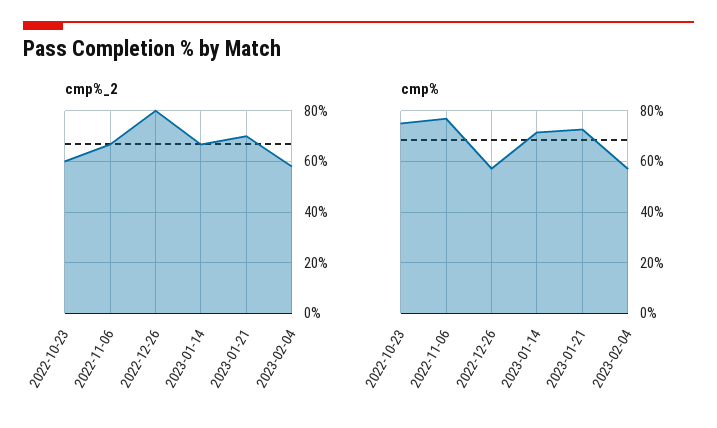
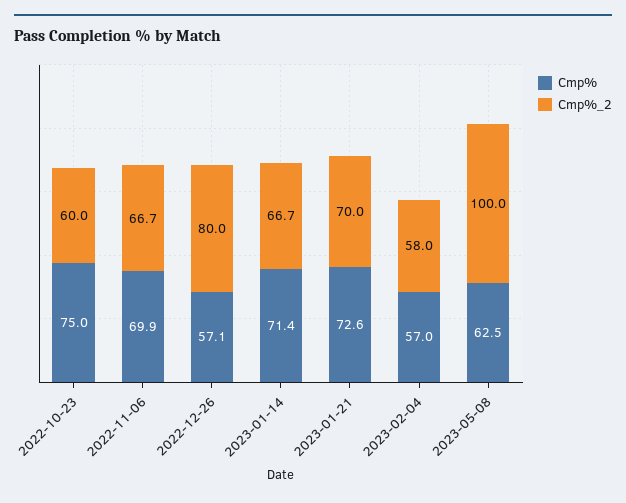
cmp%, 2022-11-06: 77.5 -> 69.9
cmp%, 2023-05-08: none -> 62.5
cmp%_2, 2023-05-08: none -> 100

